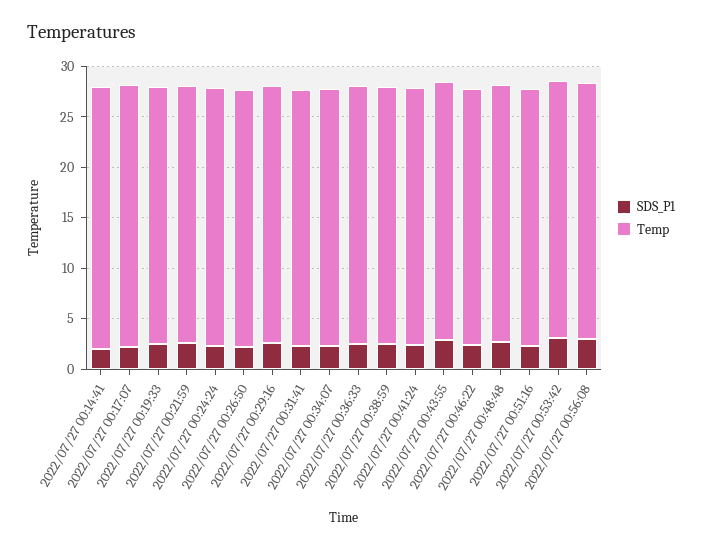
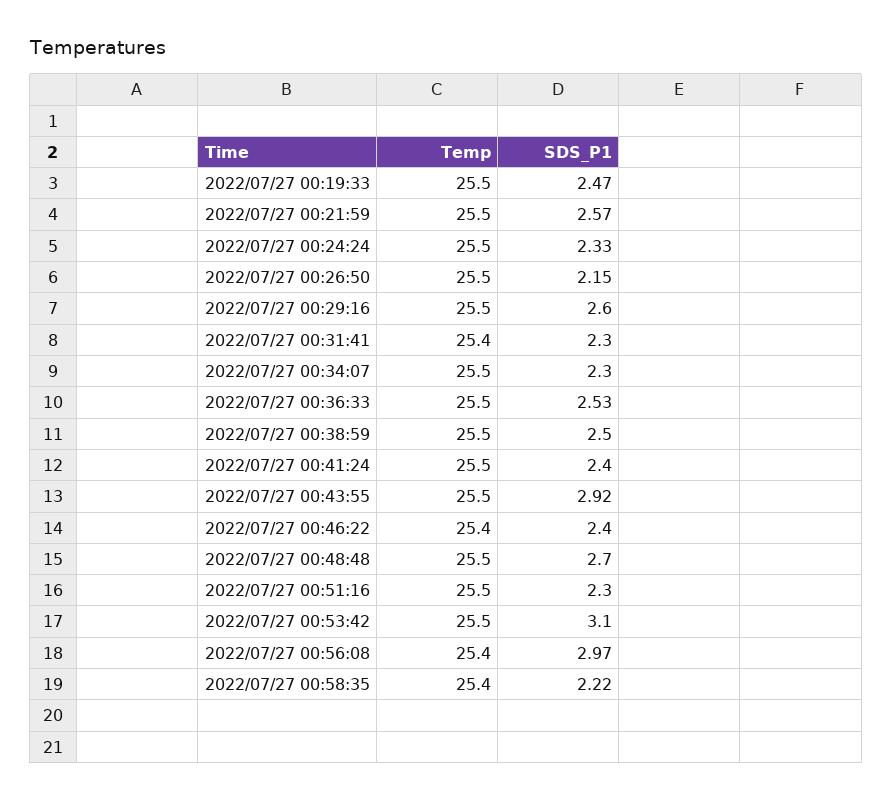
SDS_P1, 2022/07/27 00:14:41: 2 -> none
Temp, 2022/07/27 00:14:41: 26 -> none
SDS_P1, 2022/07/27 00:17:07: 2 -> none
Temp, 2022/07/27 00:17:07: 26 -> none
Temp, 2022/07/27 00:58:35: none -> 25.4
SDS_P1, 2022/07/27 00:58:35: none -> 2.22

